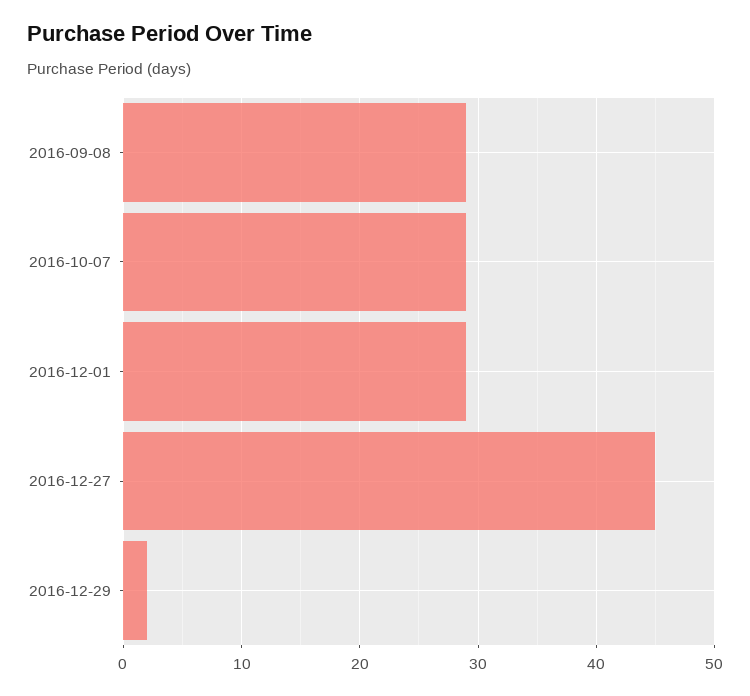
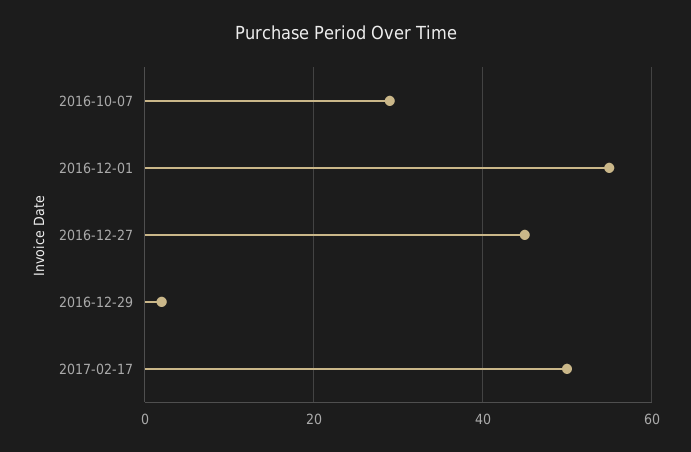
2016-09-08: 29 -> none
2016-12-01: 29 -> 55
2017-02-17: none -> 50

